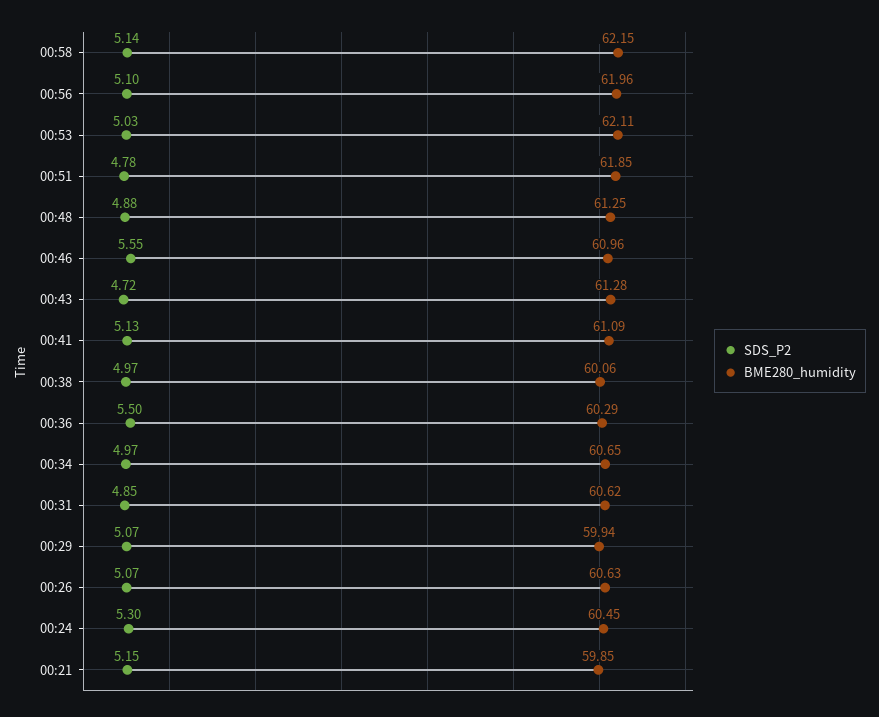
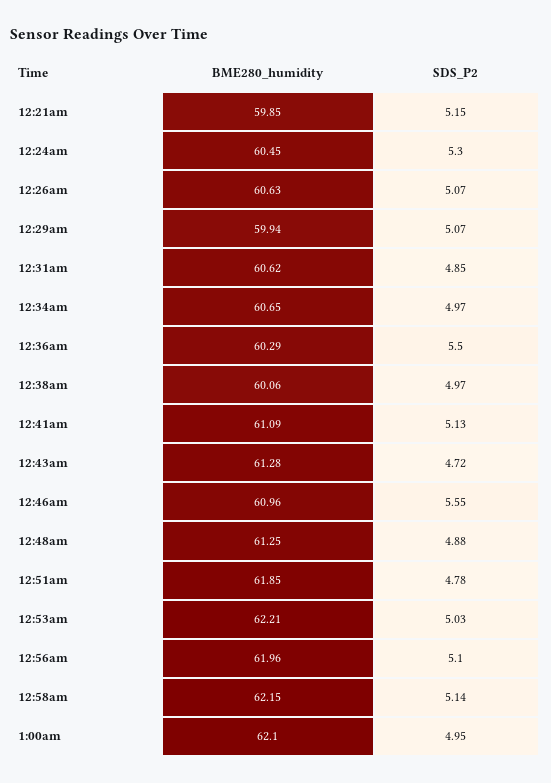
BME280_humidity, 00:53: 62.11 -> 62.21
BME280_humidity, 1:00am: none -> 62.1
SDS_P2, 1:00am: none -> 4.95

